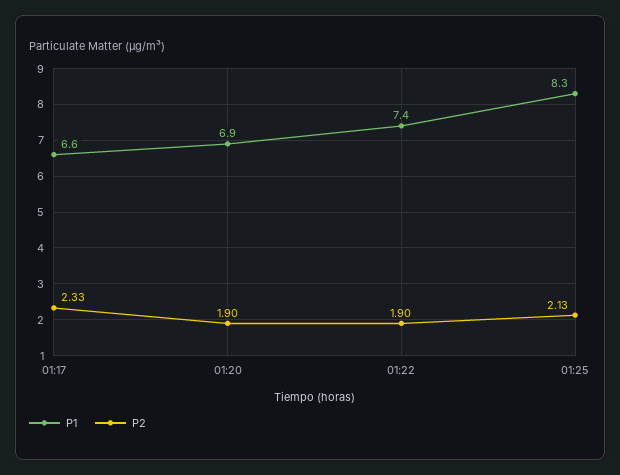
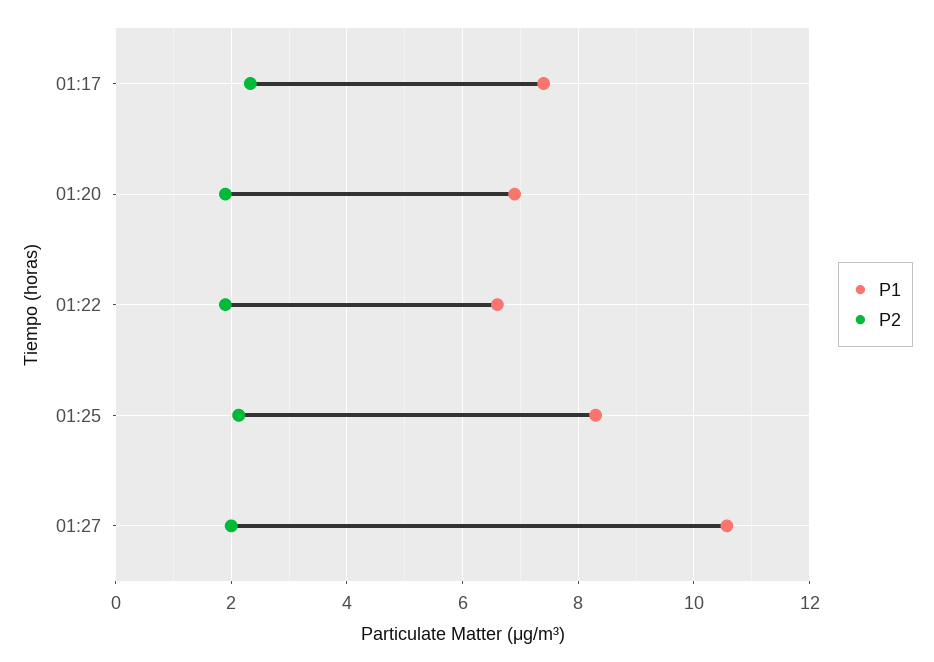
P1, 01:17: 6.6 -> 7.4
P1, 01:22: 7.4 -> 6.6
P1, 01:27: none -> 10.6
P2, 01:27: none -> 2

